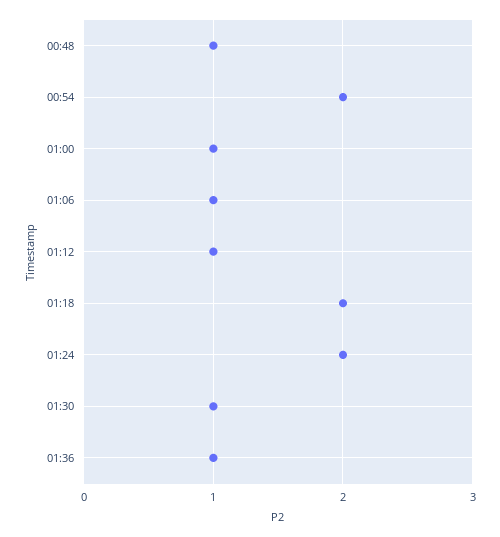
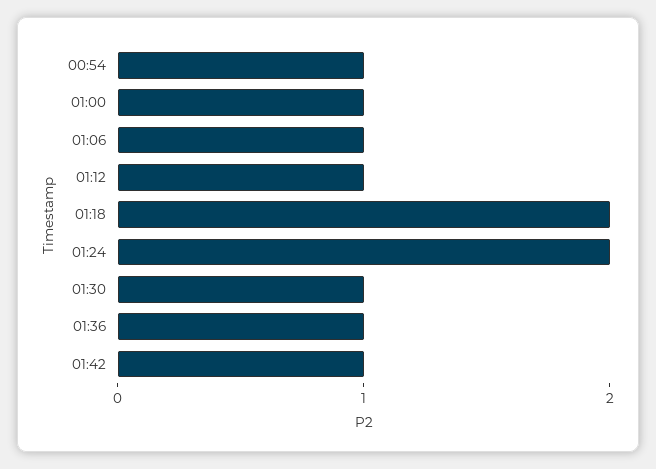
00:48: 1 -> none
00:54: 2 -> 1
01:42: none -> 1

